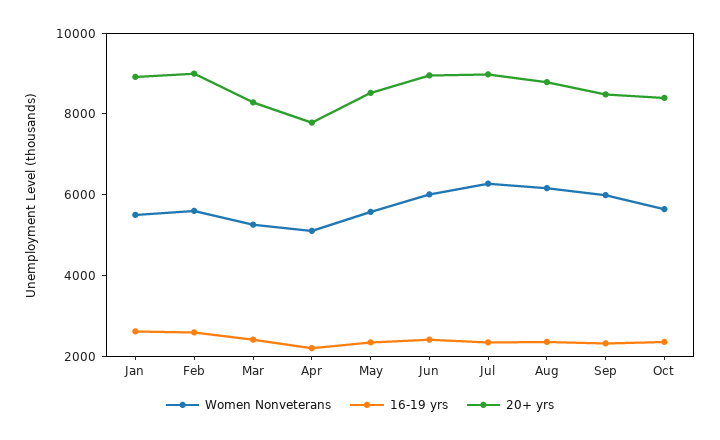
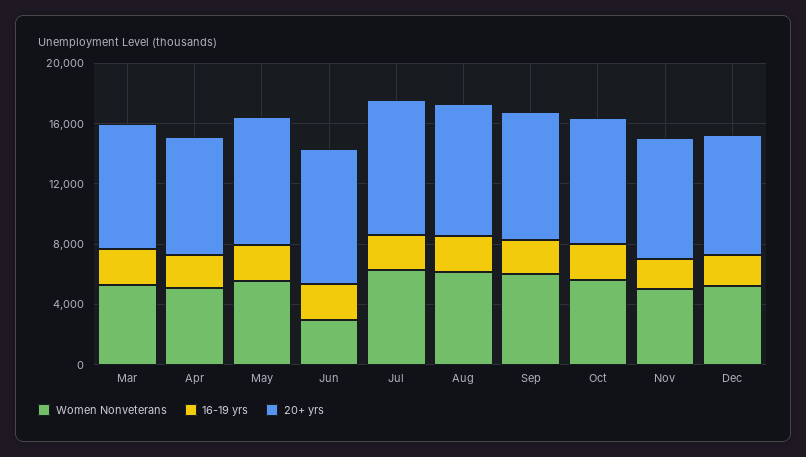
Women Nonveterans, Jan: 5500 -> none
16-19 yrs, Jan: 2500 -> none
20+ yrs, Jan: 9000 -> none
Women Nonveterans, Feb: 5500 -> none
16-19 yrs, Feb: 2500 -> none
20+ yrs, Feb: 9000 -> none
Women Nonveterans, Jun: 6000 -> 3000
Women Nonveterans, Nov: none -> 5000
16-19 yrs, Nov: none -> 2000
20+ yrs, Nov: none -> 8000
Women Nonveterans, Dec: none -> 5000
16-19 yrs, Dec: none -> 2000
20+ yrs, Dec: none -> 8000

